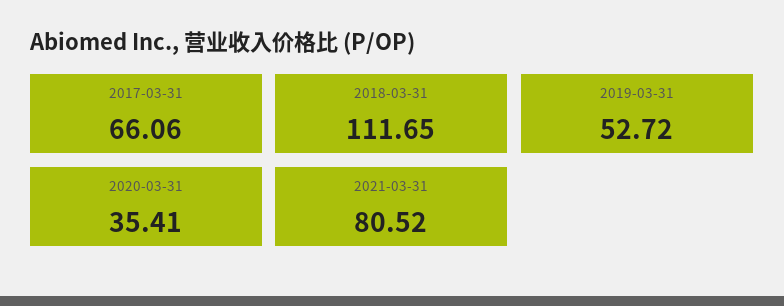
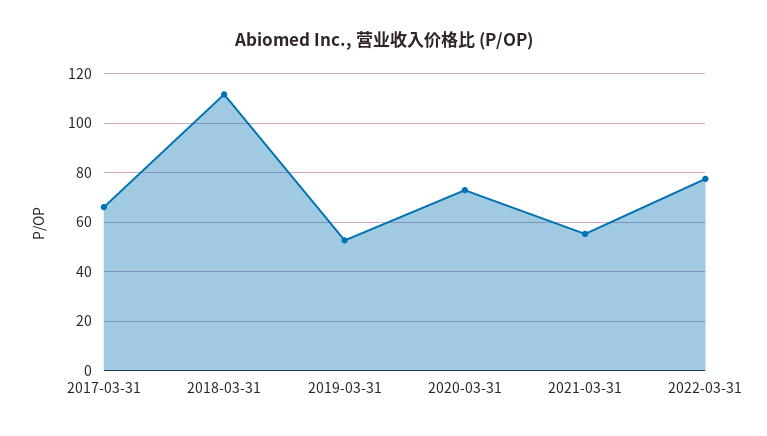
2020-03-31: 35.41 -> 72.5
2021-03-31: 80.52 -> 55
2022-03-31: none -> 77.5

